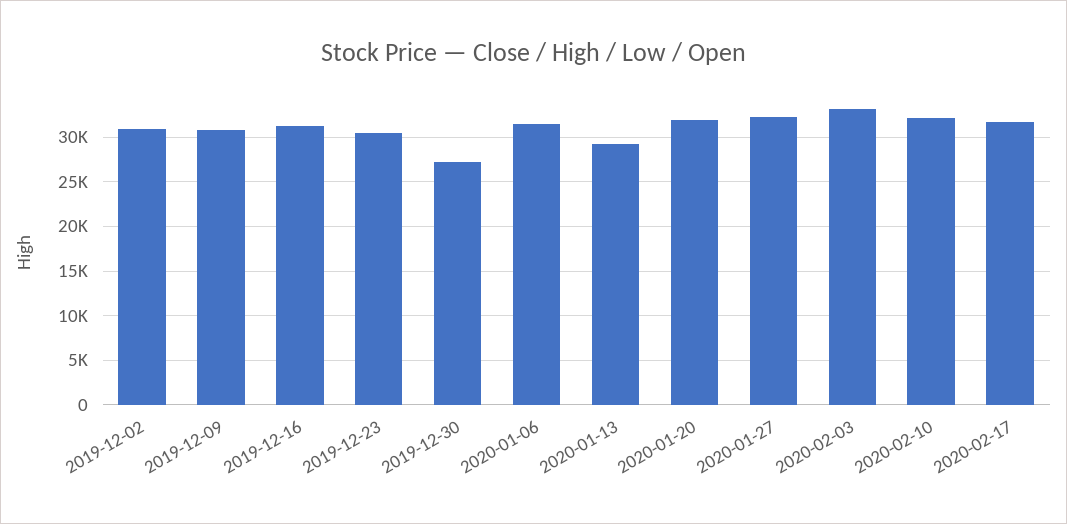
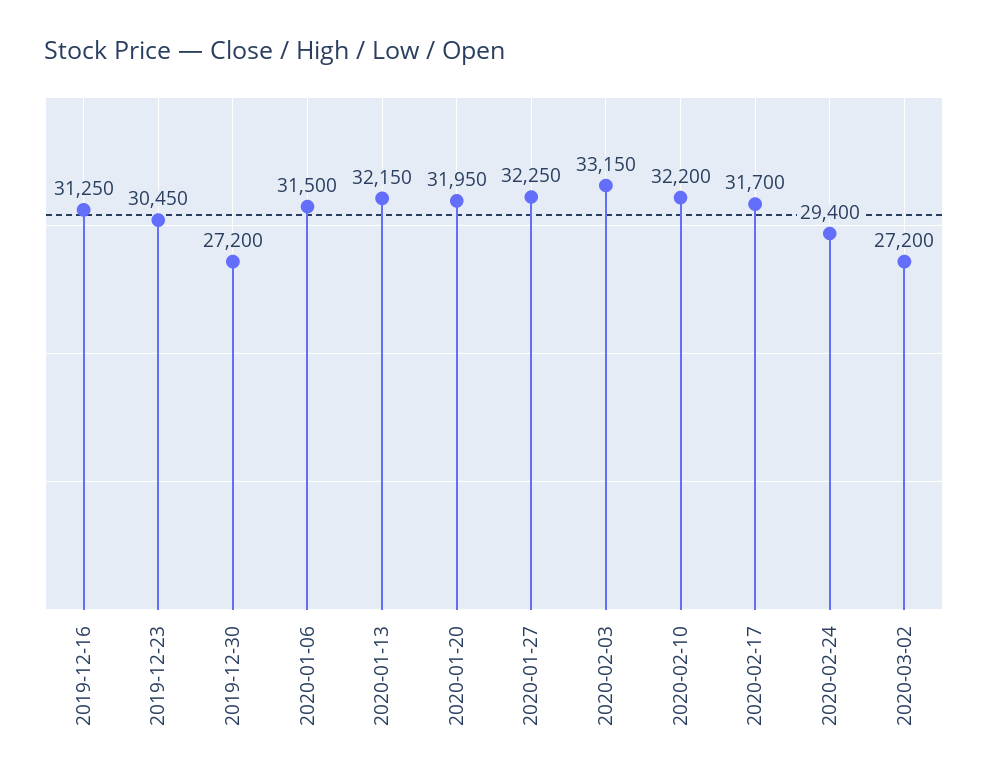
2019-12-02: 31000 -> none
2019-12-09: 31000 -> none
2020-01-13: 29000 -> 32150
2020-02-24: none -> 29400
2020-03-02: none -> 27200

